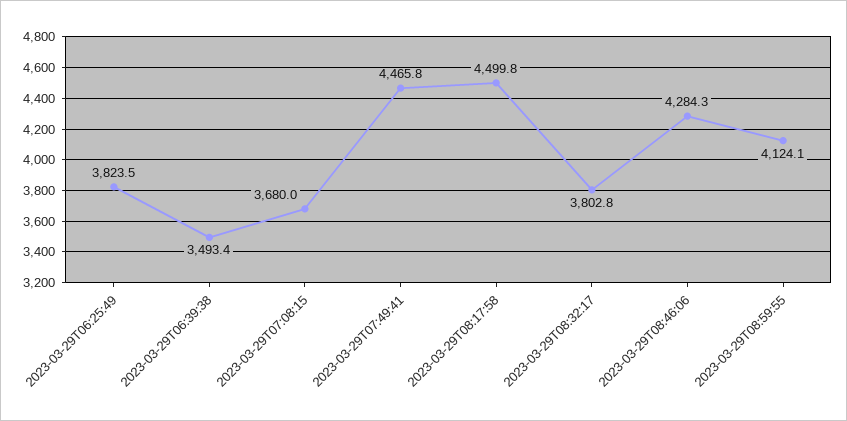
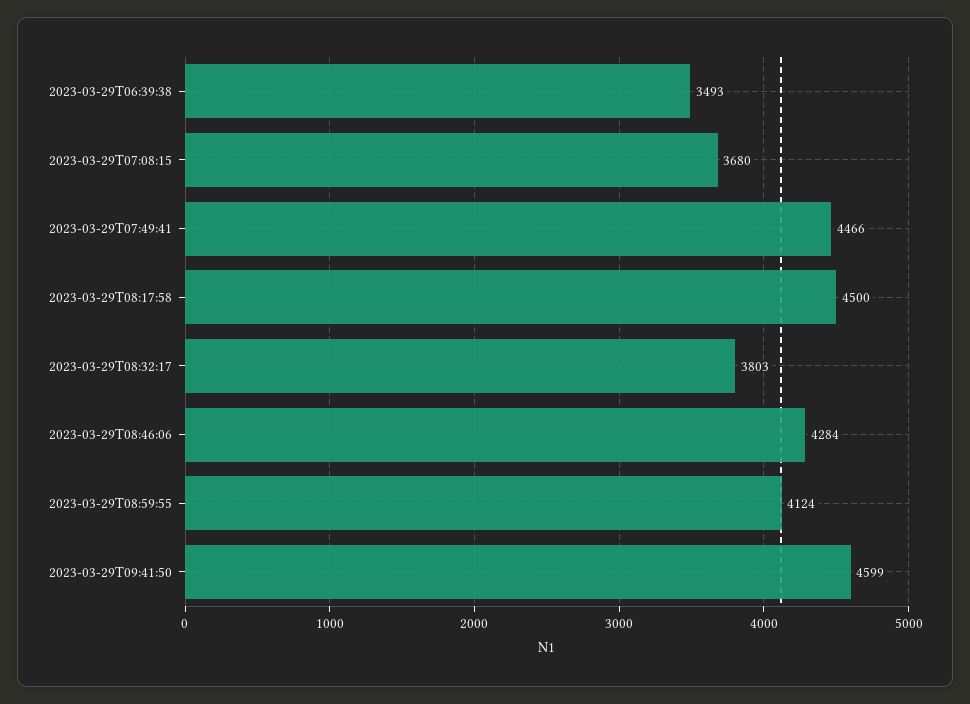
2023-03-29T06:25:49: 3823.5 -> none
2023-03-29T09:41:50: none -> 4599

